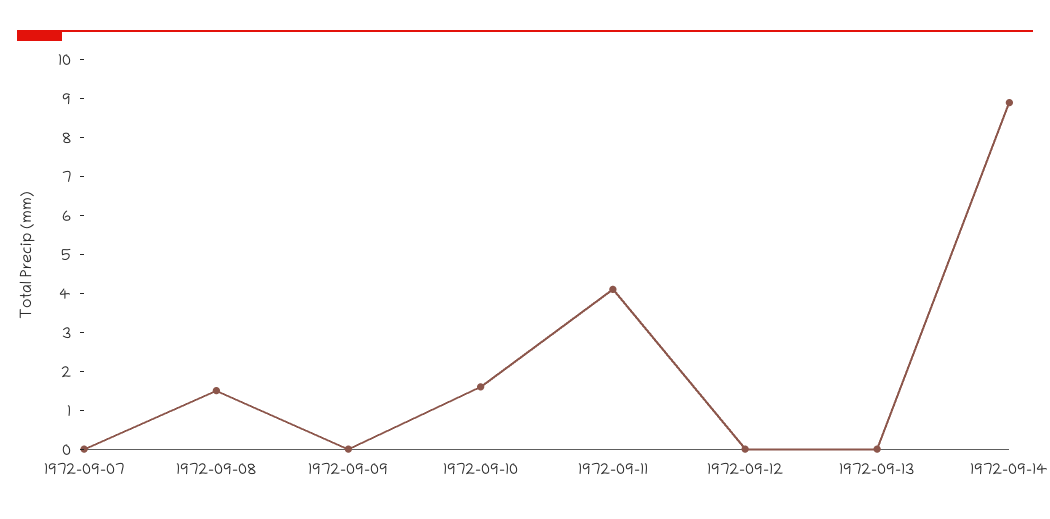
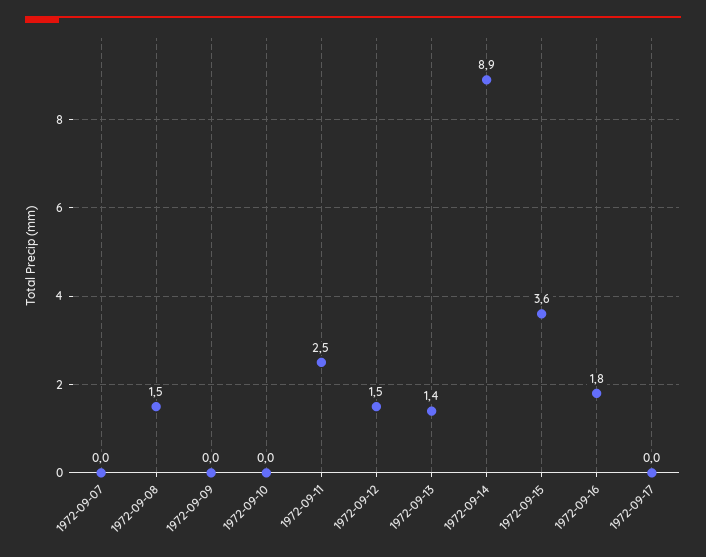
1972-09-10: 1.5 -> 0
1972-09-11: 4 -> 2.5
1972-09-12: 0 -> 1.5
1972-09-13: 0 -> 1.4
1972-09-15: none -> 3.6
1972-09-16: none -> 1.8
1972-09-17: none -> 0

